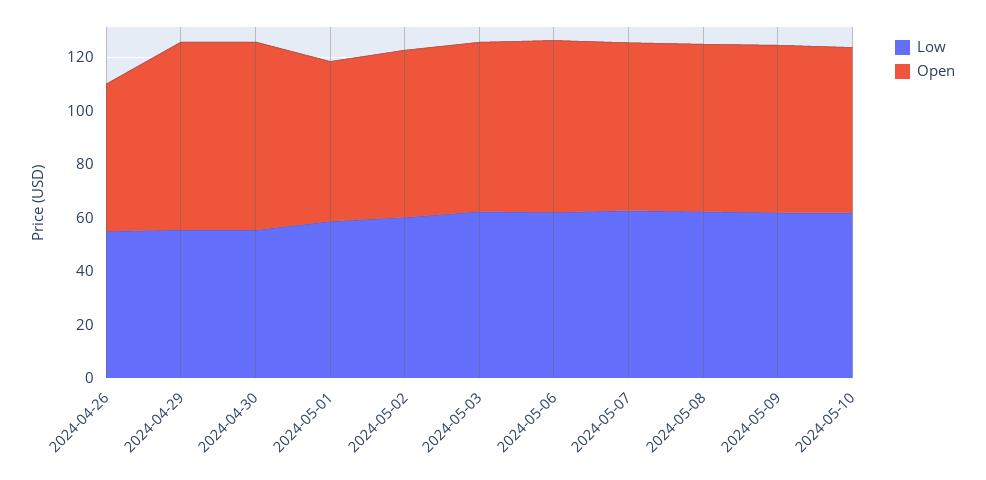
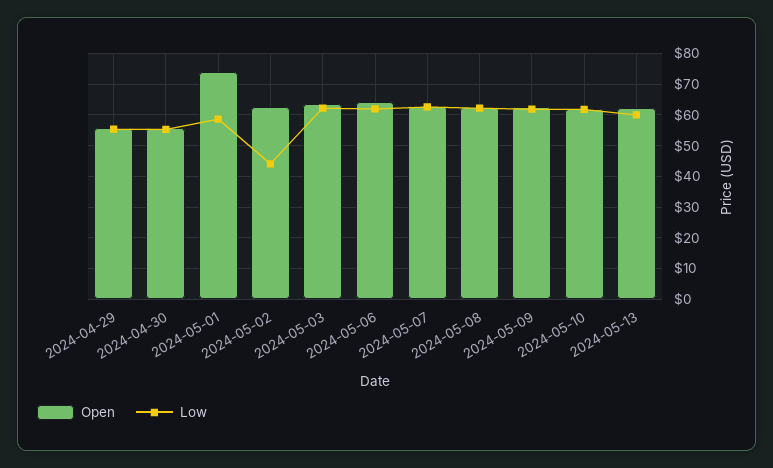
Low, 2024-04-26: 55 -> none
Open, 2024-04-26: 55 -> none
Open, 2024-04-29: 70 -> 56
Open, 2024-04-30: 70 -> 56
Open, 2024-05-01: 60 -> 74
Low, 2024-05-02: 60 -> 44
Open, 2024-05-13: none -> 62
Low, 2024-05-13: none -> 60

